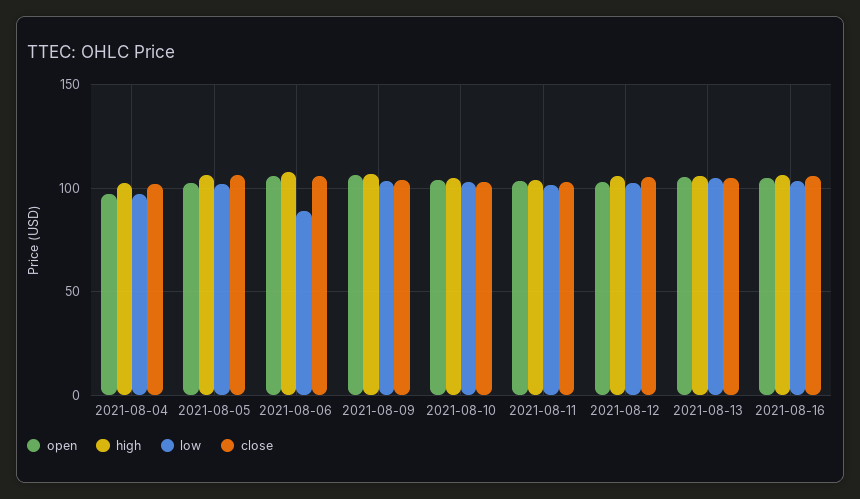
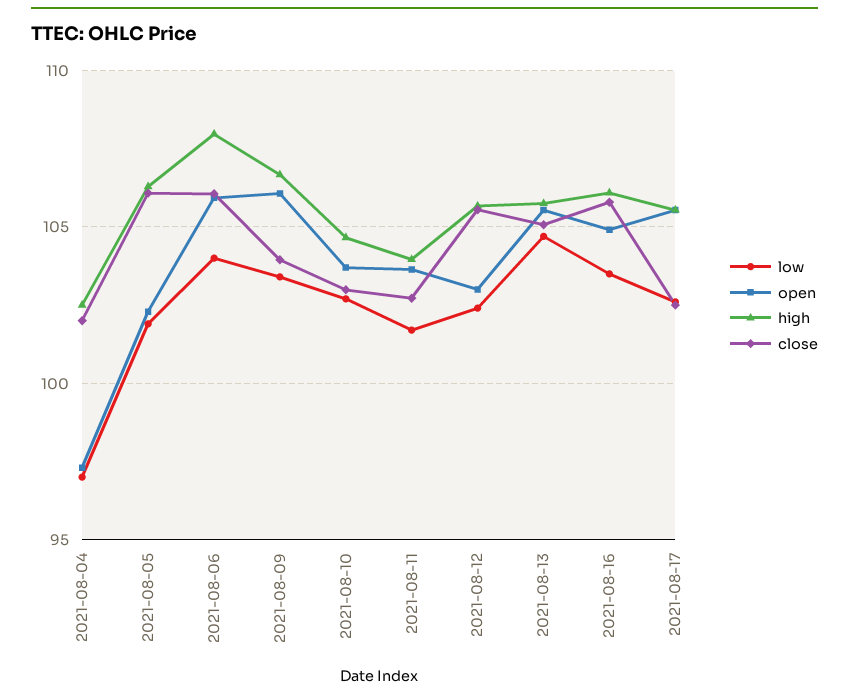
low, 2021-08-06: 90 -> 104
low, 2021-08-17: none -> 102.5
open, 2021-08-17: none -> 105.5
high, 2021-08-17: none -> 105.5
close, 2021-08-17: none -> 102.5

